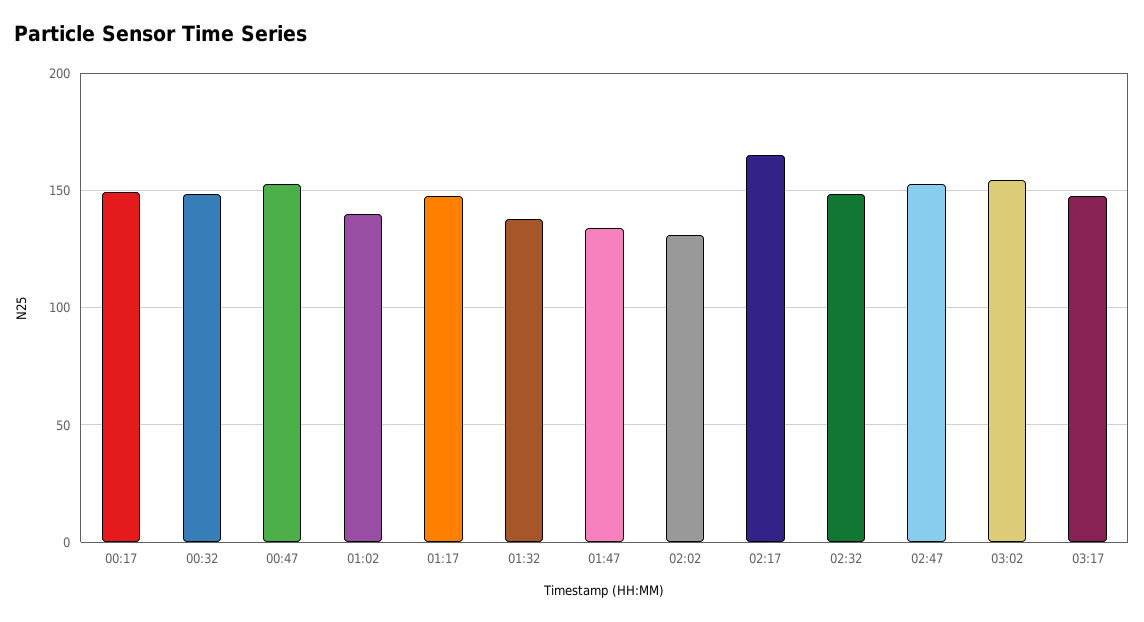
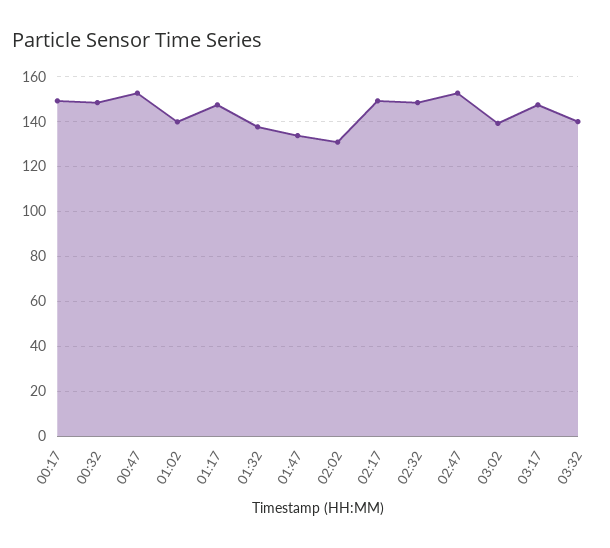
02:17: 165 -> 150
03:02: 155 -> 140
03:32: none -> 140

